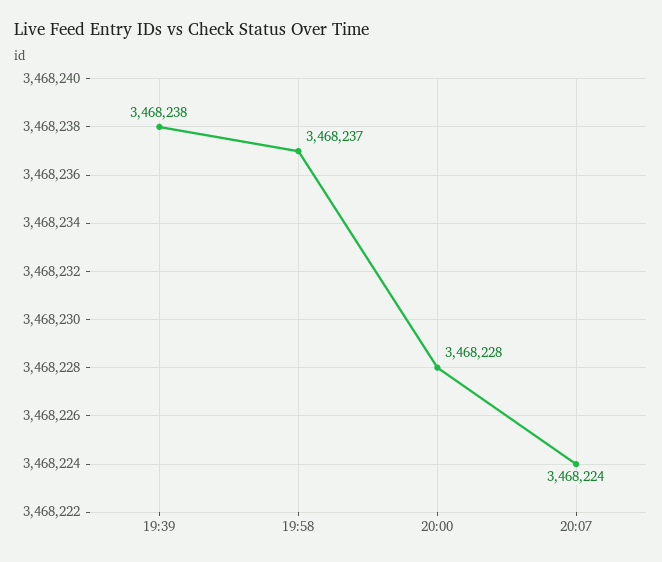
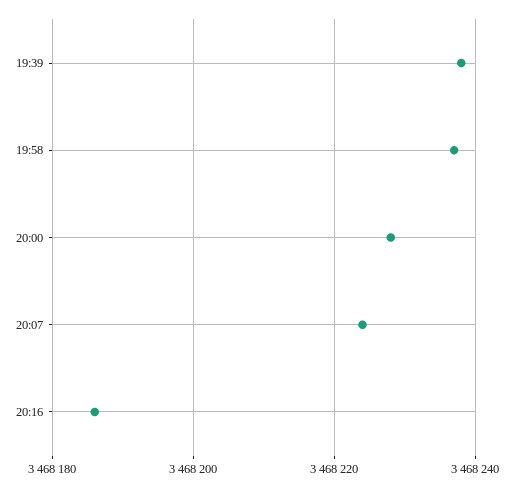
20:16: none -> 3468185

